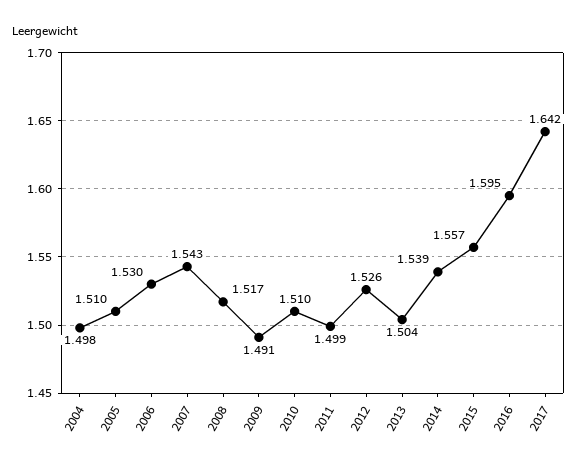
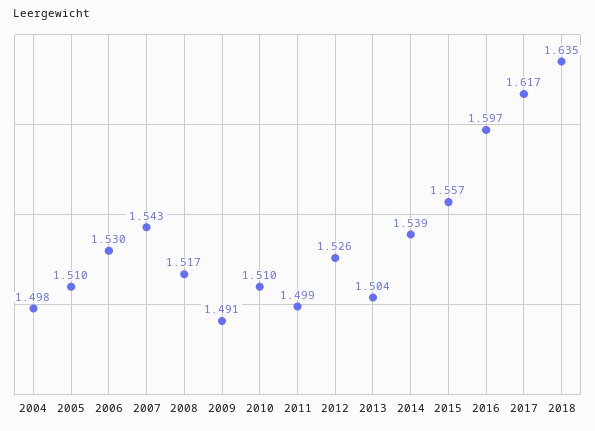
2016: 1.595 -> 1.597
2017: 1.642 -> 1.617
2018: none -> 1.635

